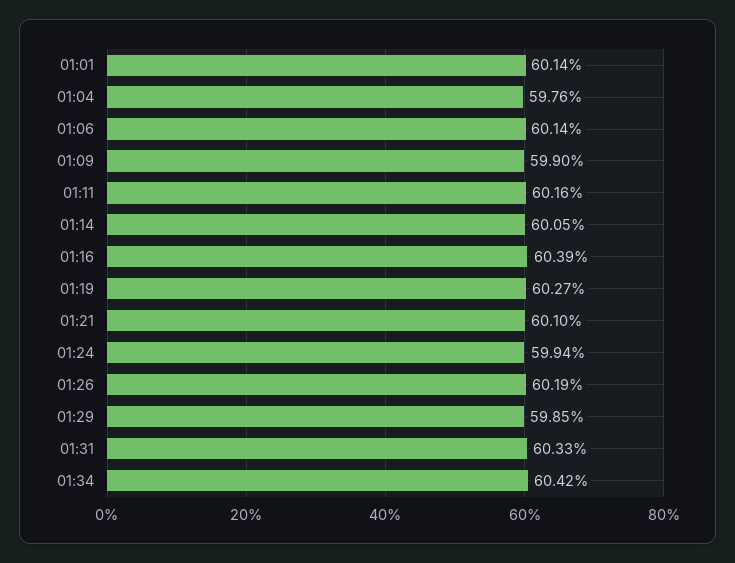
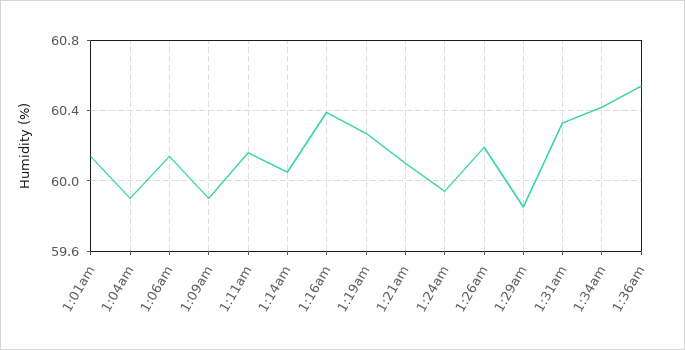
01:04: 59.76 -> 59.9
1:36am: none -> 60.55

